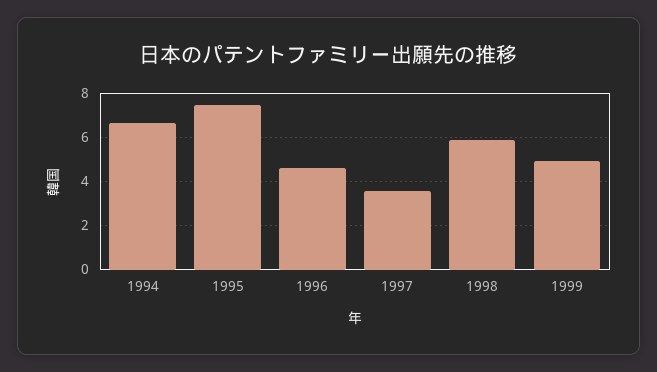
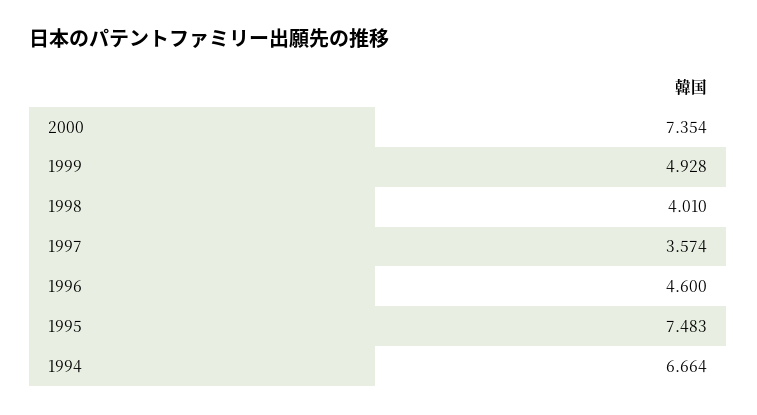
1998: 6 -> 4.01
2000: none -> 7.354

